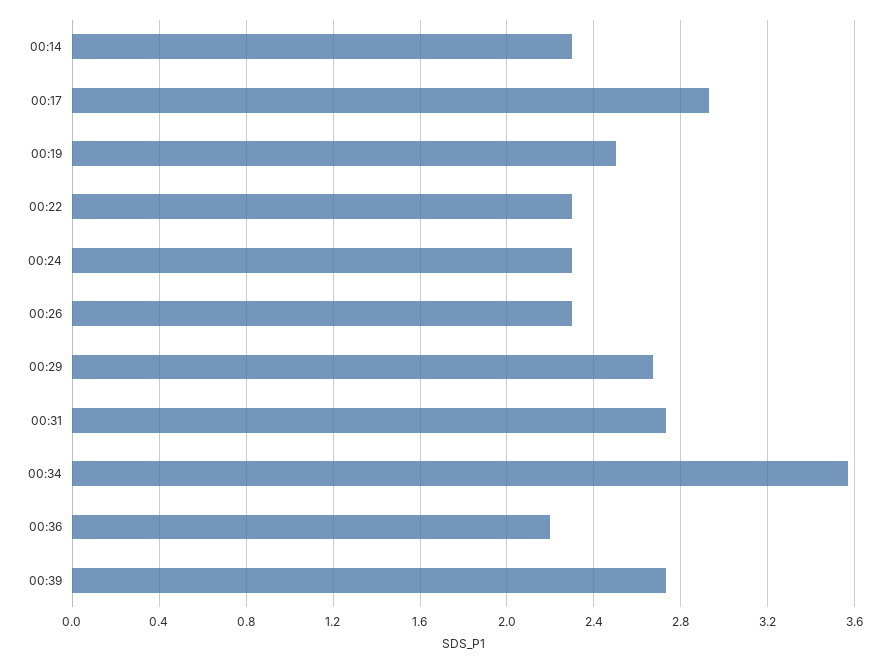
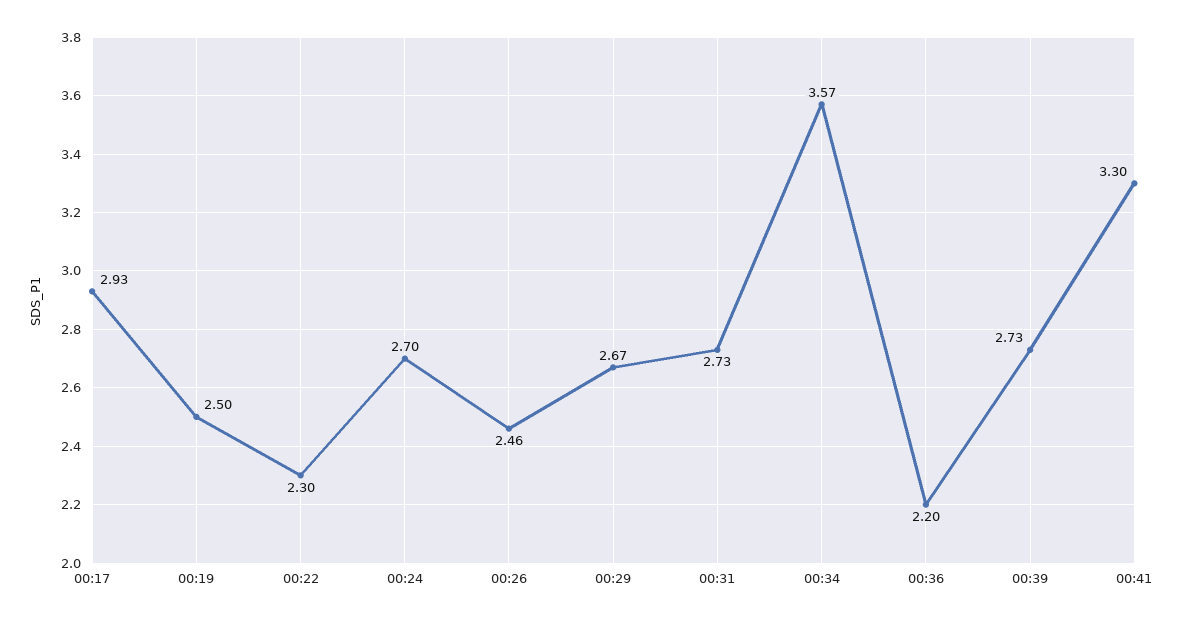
00:14: 2.3 -> none
00:24: 2.3 -> 2.7
00:26: 2.3 -> 2.46
00:41: none -> 3.3

